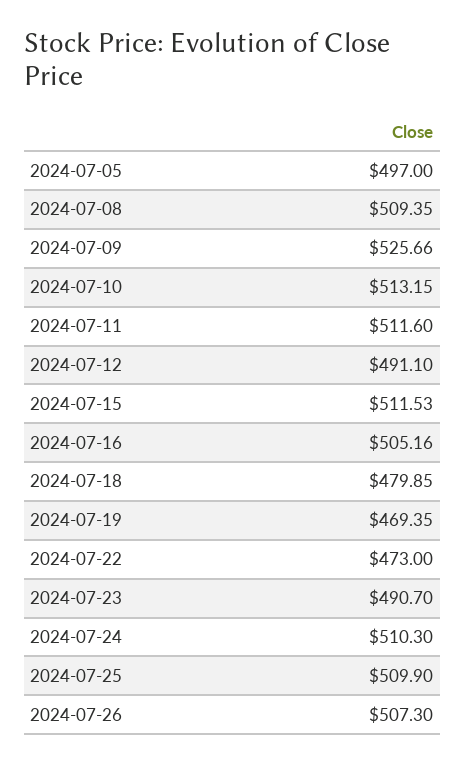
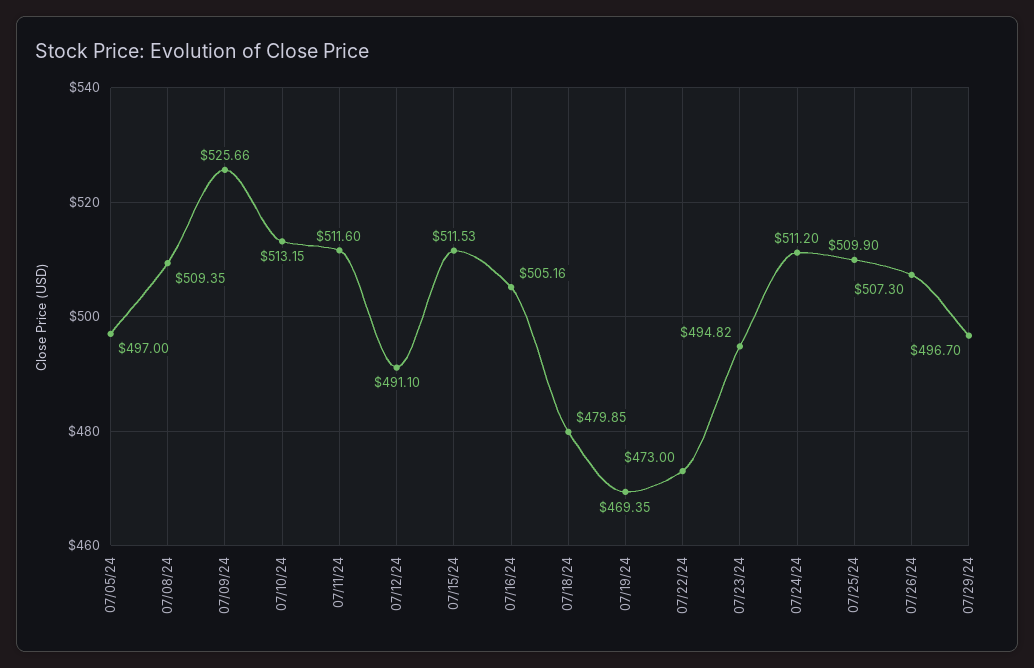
2024-07-23: 490.7 -> 494.82
2024-07-24: 510.3 -> 511.2
07/29/24: none -> 496.7

